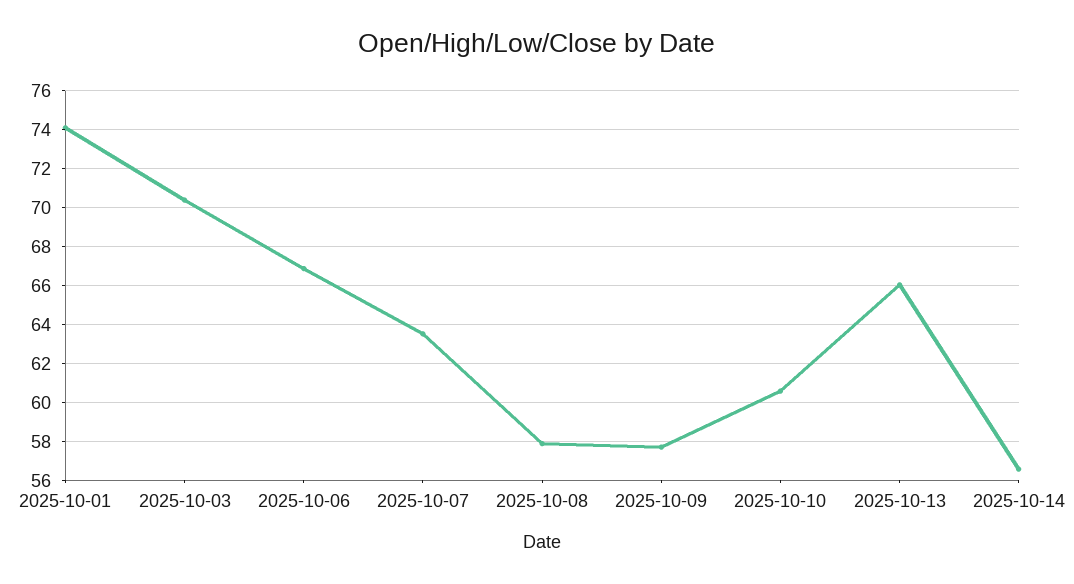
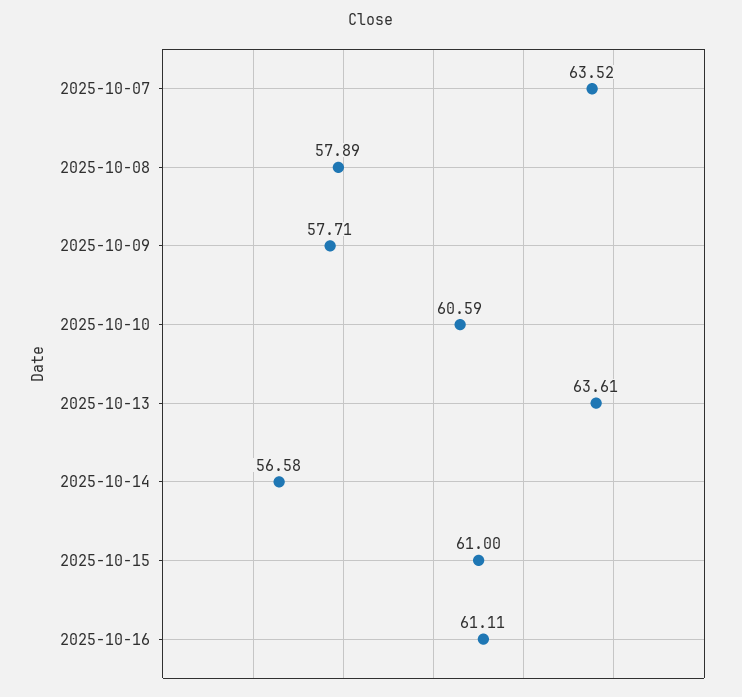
2025-10-01: 74 -> none
2025-10-03: 70.5 -> none
2025-10-06: 67 -> none
2025-10-13: 66 -> 63.61
2025-10-15: none -> 61
2025-10-16: none -> 61.11

